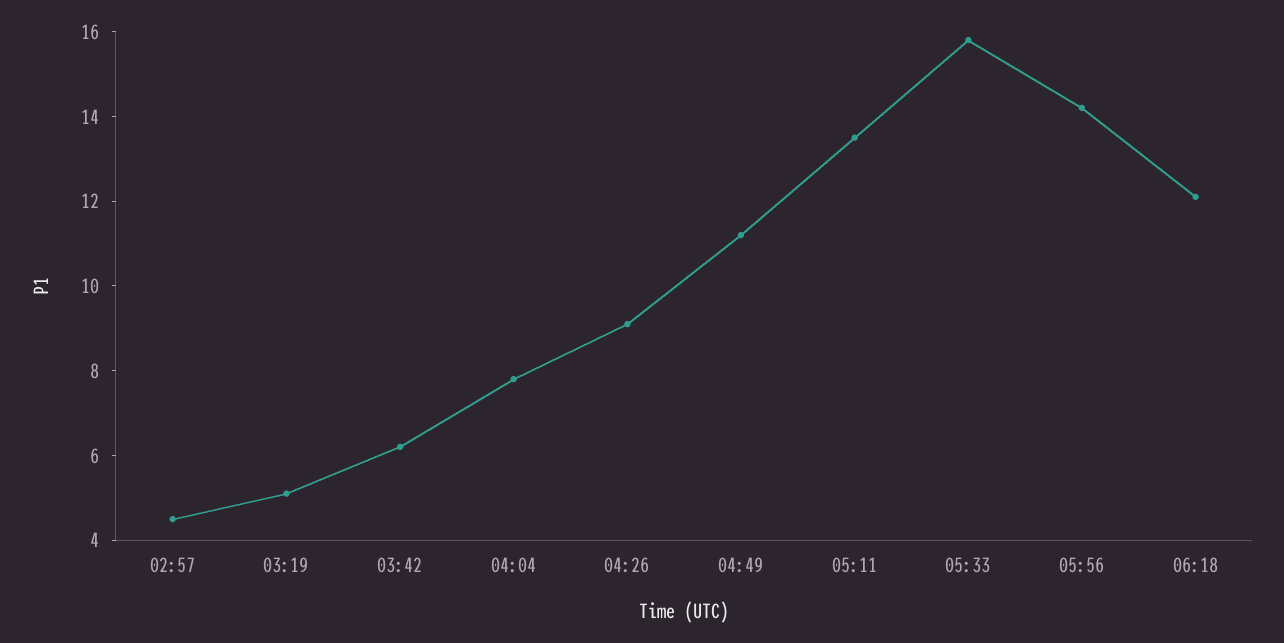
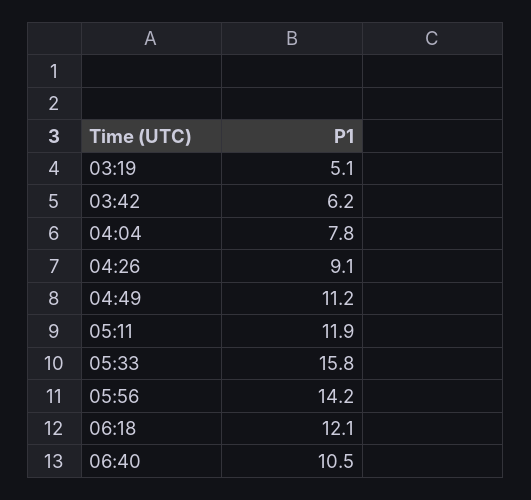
02:57: 4.5 -> none
05:11: 13.5 -> 11.9
06:40: none -> 10.5

